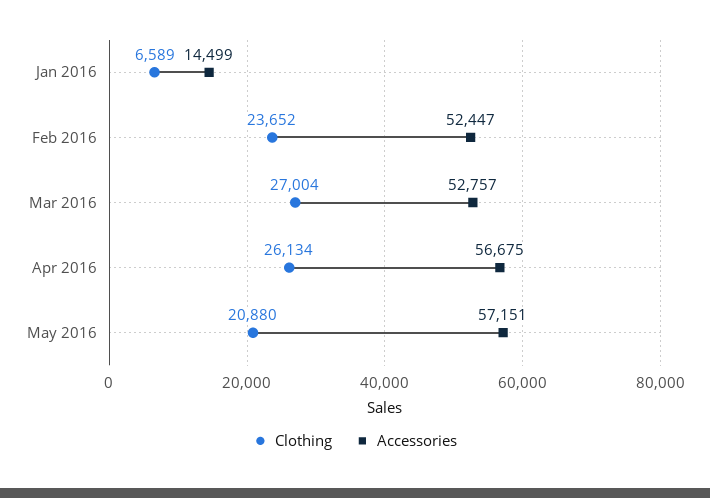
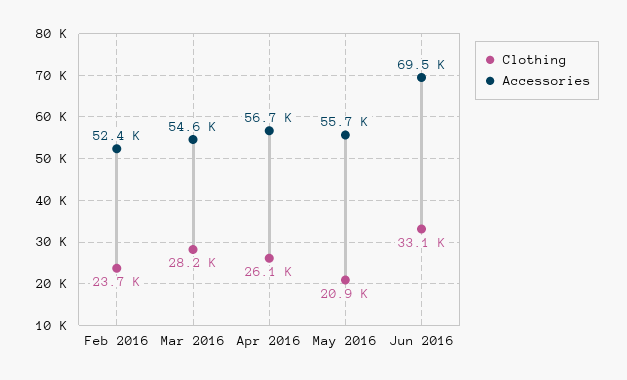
Clothing, Jan 2016: 6589 -> none
Accessories, Jan 2016: 14499 -> none
Clothing, Mar 2016: 27004 -> 28200
Accessories, Mar 2016: 52757 -> 54600
Accessories, May 2016: 57151 -> 55700
Clothing, Jun 2016: none -> 33100
Accessories, Jun 2016: none -> 69500

